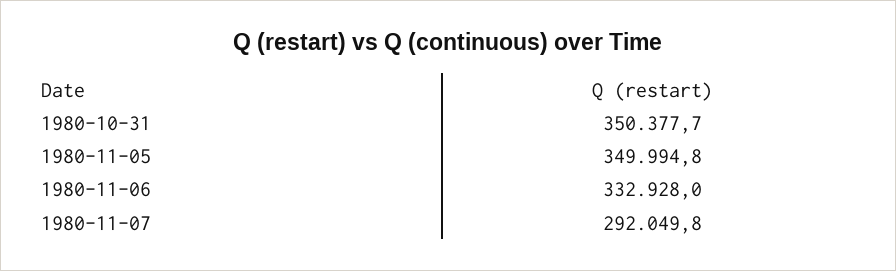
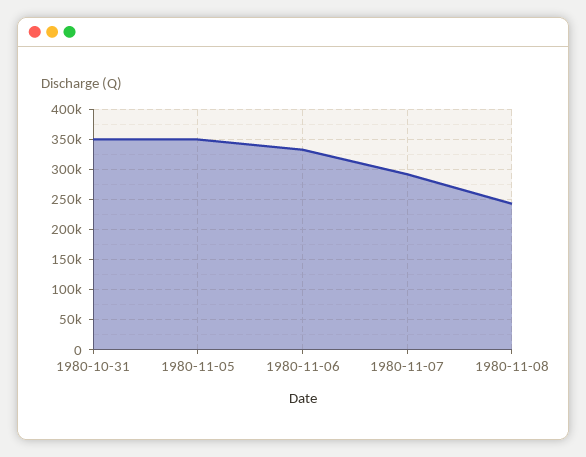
1980-11-08: none -> 240000

